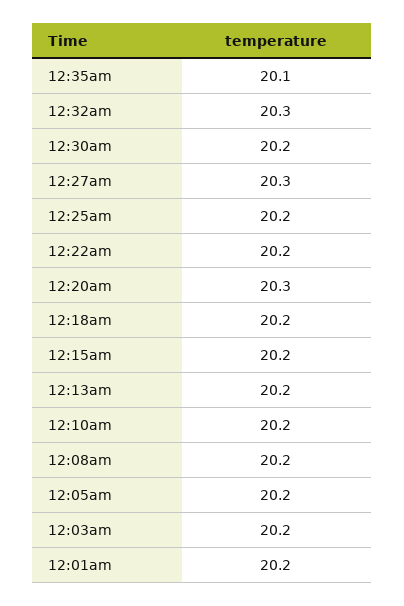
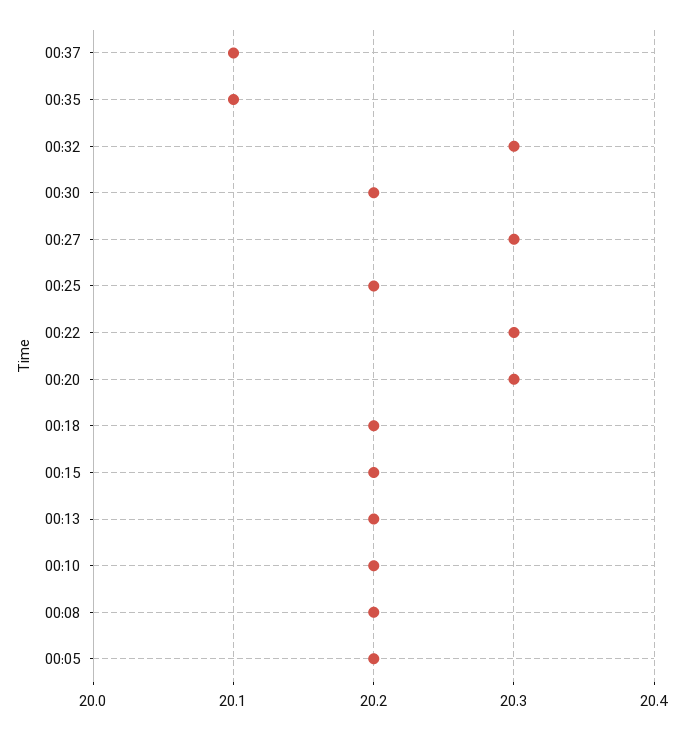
12:22am: 20.2 -> 20.3
12:03am: 20.2 -> none
12:01am: 20.2 -> none
00:37: none -> 20.1

